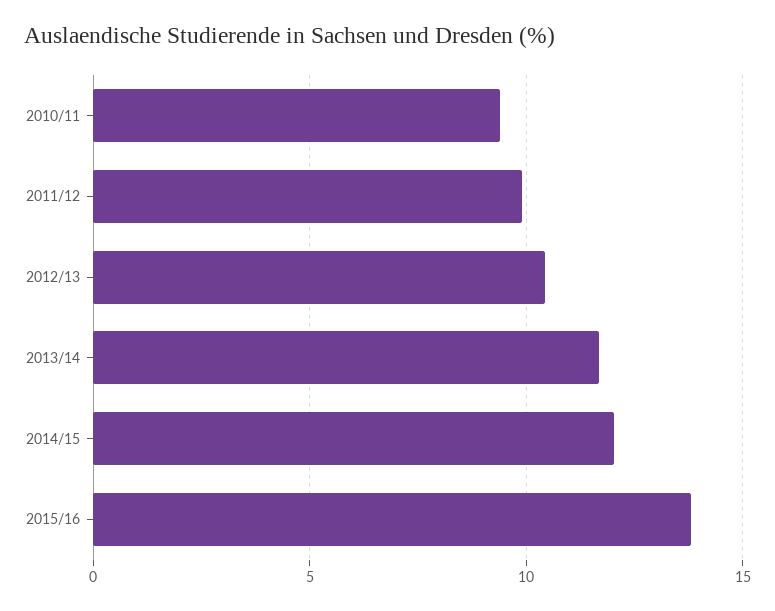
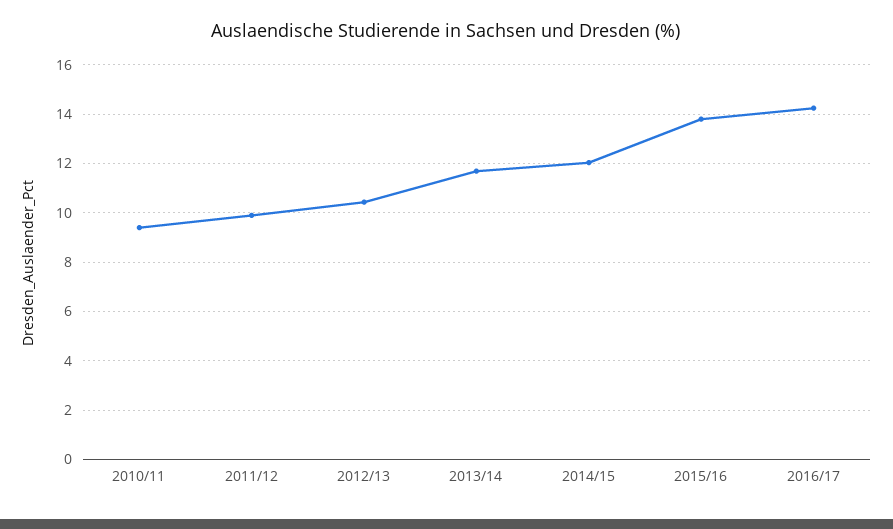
2016/17: none -> 14.25

